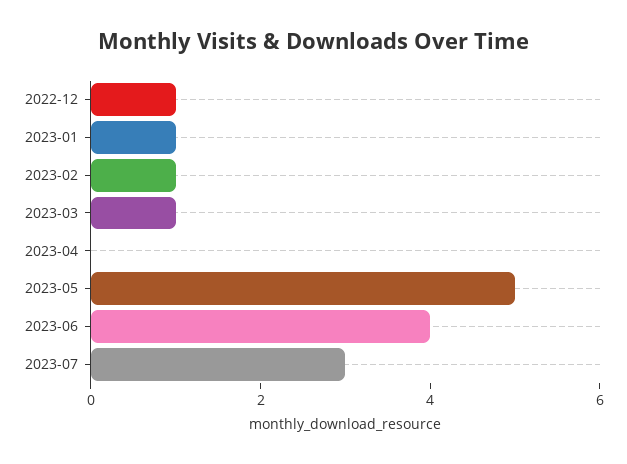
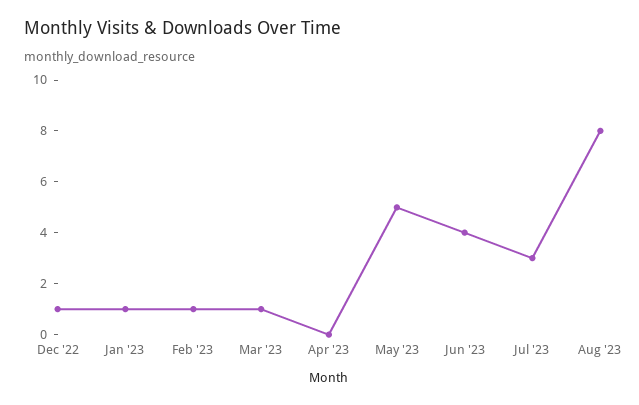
Aug '23: none -> 8

